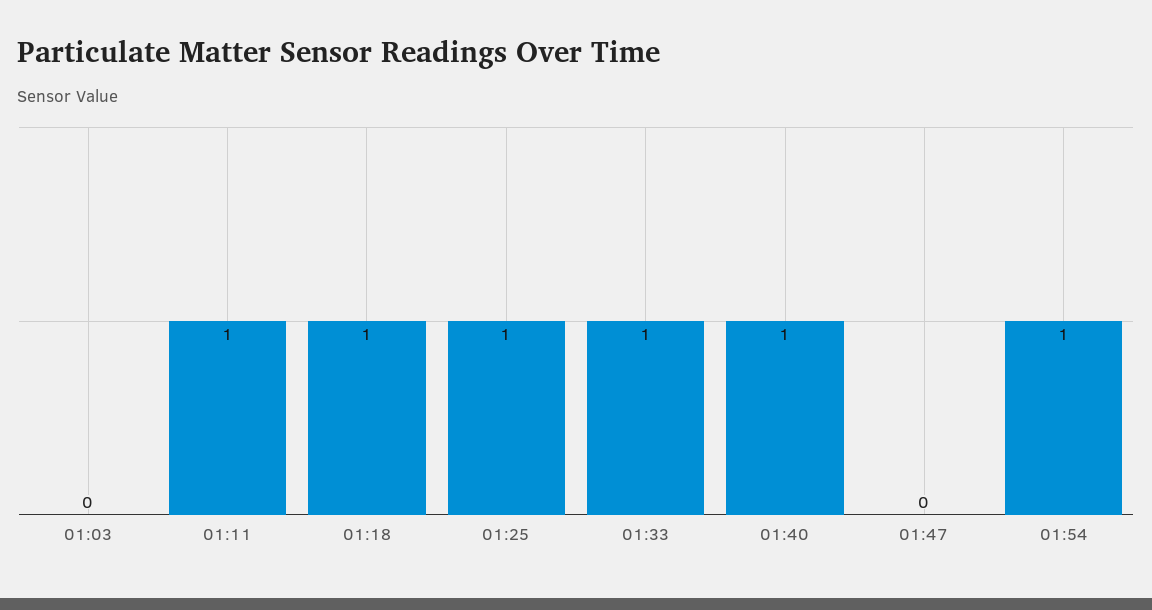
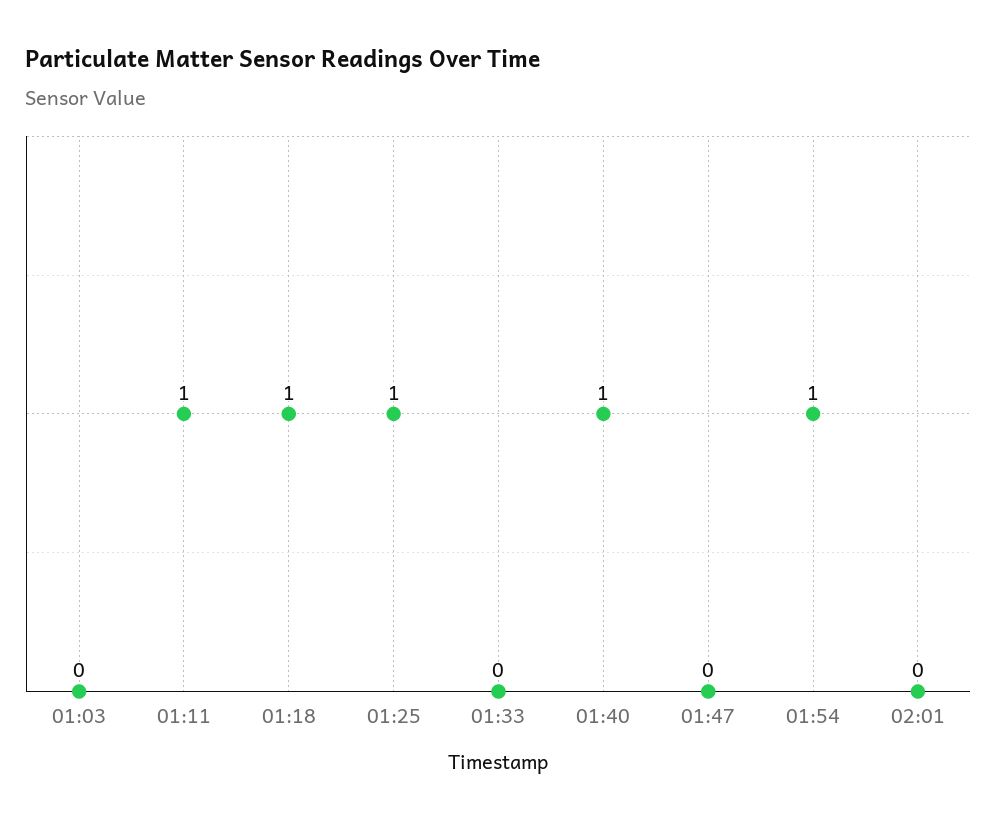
01:33: 1 -> 0
02:01: none -> 0

